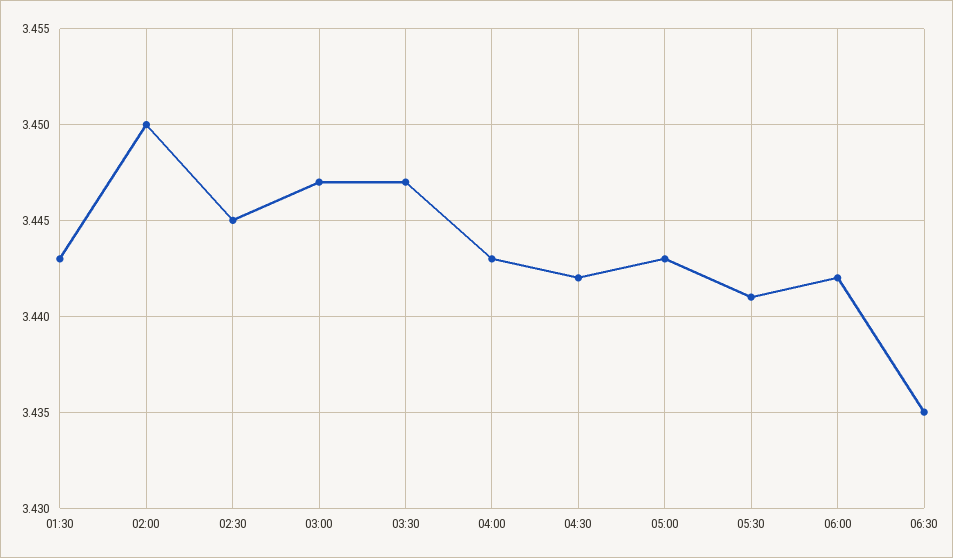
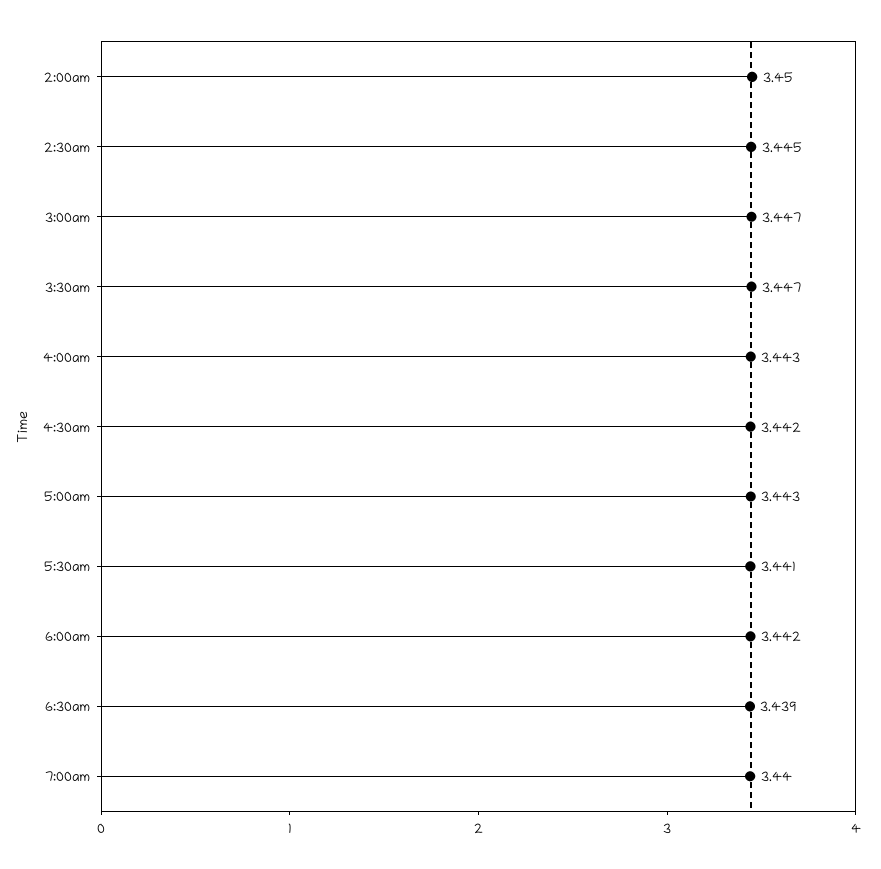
01:30: 3.443 -> none
06:30: 3.435 -> 3.439
7:00am: none -> 3.44

